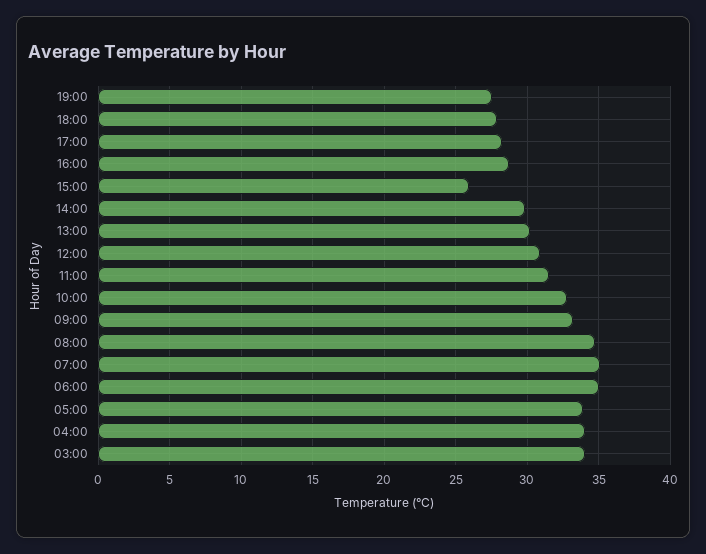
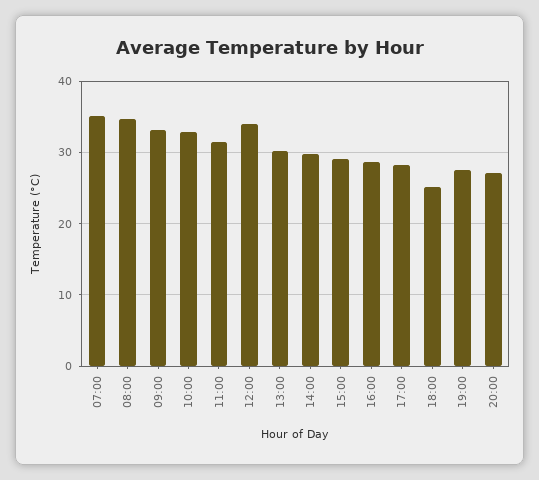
18:00: 28 -> 25
15:00: 26 -> 29
12:00: 31 -> 34
06:00: 35 -> none
05:00: 34 -> none
04:00: 34 -> none
03:00: 34 -> none
20:00: none -> 27

